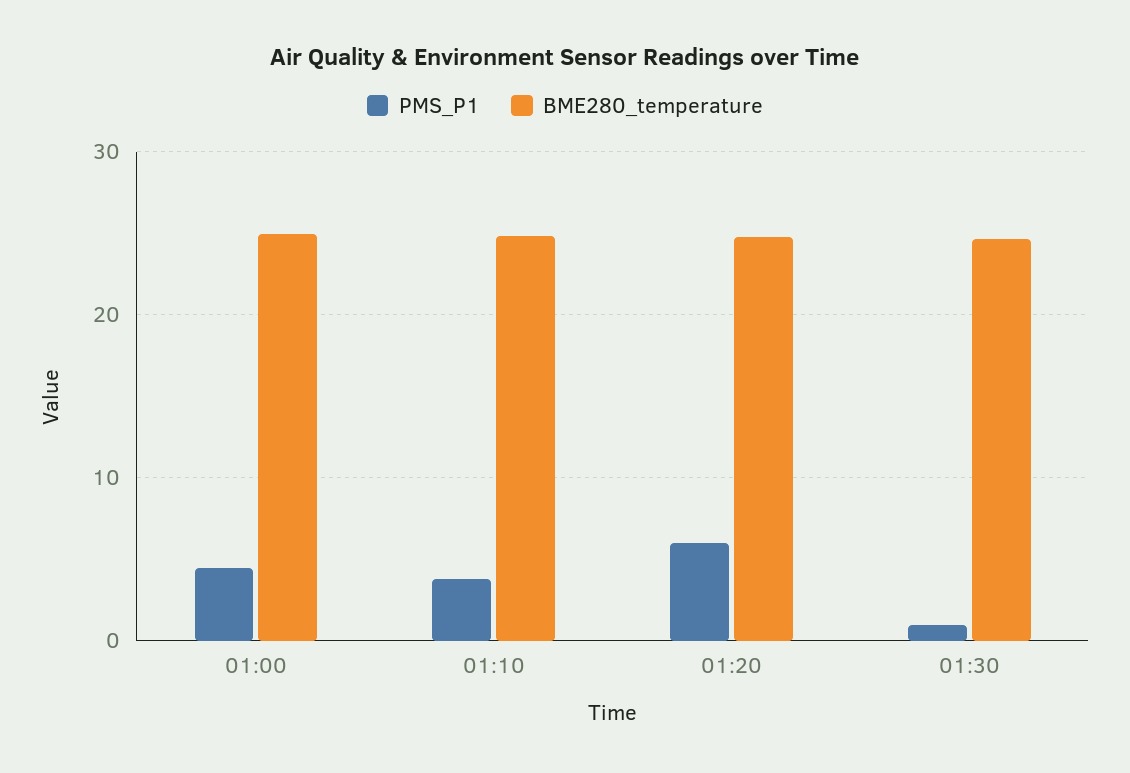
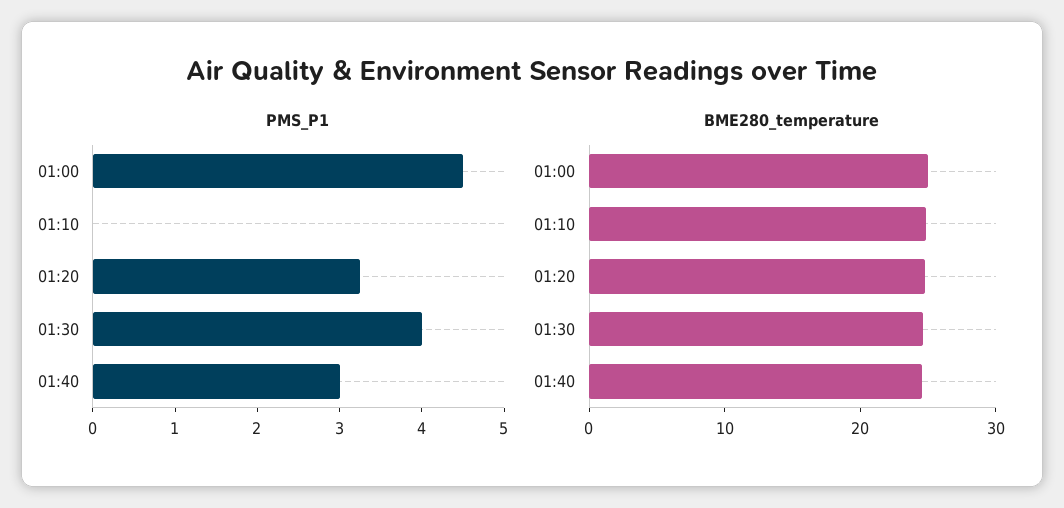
PMS_P1, 01:10: 4 -> 0
PMS_P1, 01:20: 6 -> 3.2
PMS_P1, 01:30: 1 -> 4
PMS_P1, 01:40: none -> 3
BME280_temperature, 01:40: none -> 24

